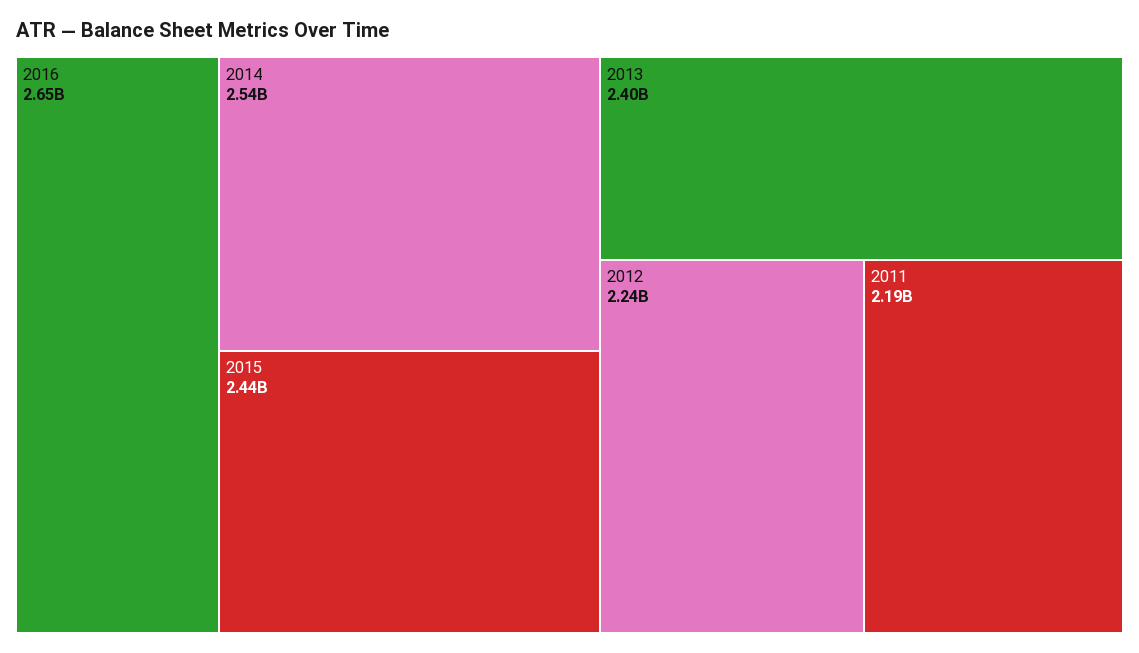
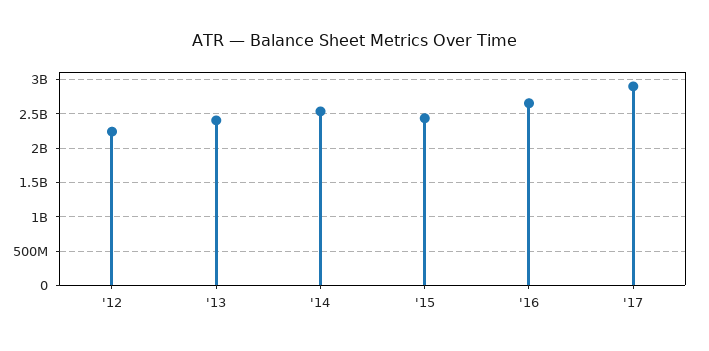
2011: 2190000000 -> none
'17: none -> 2900000000

